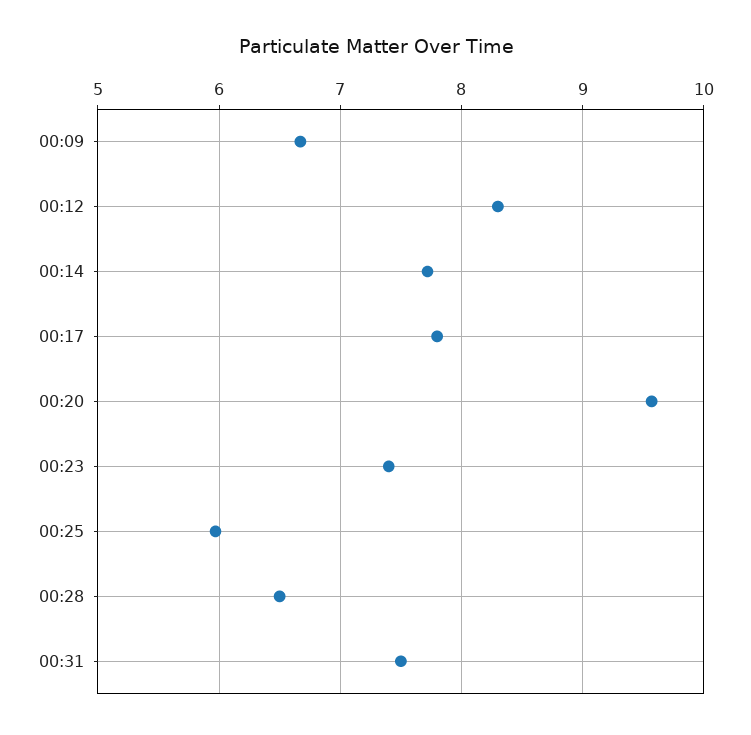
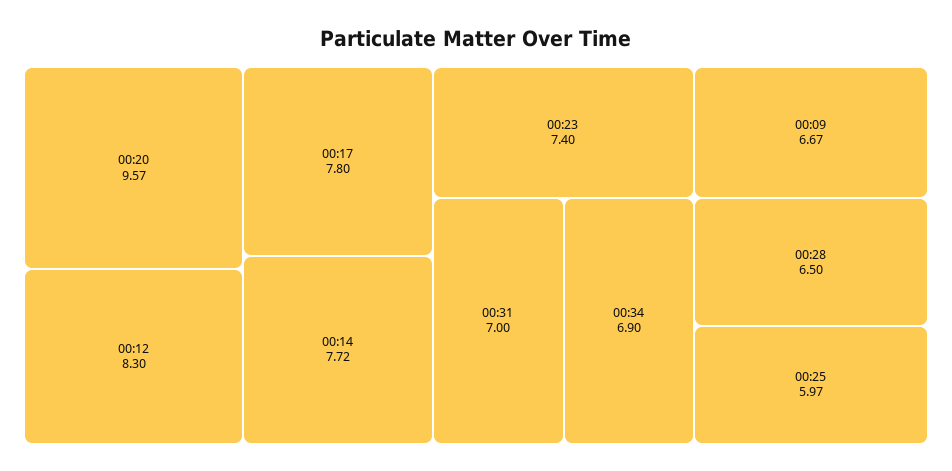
00:31: 7.5 -> 7
00:34: none -> 6.9

